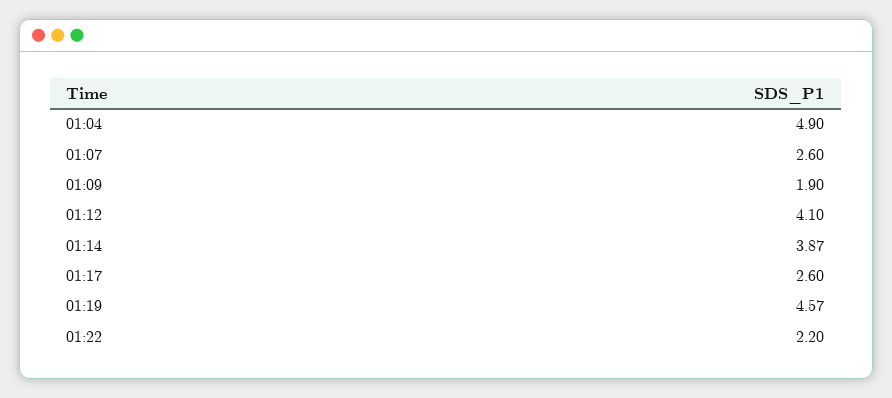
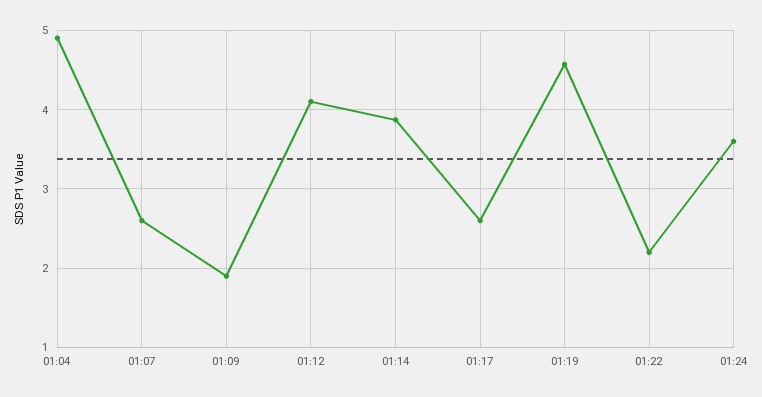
01:24: none -> 3.6

